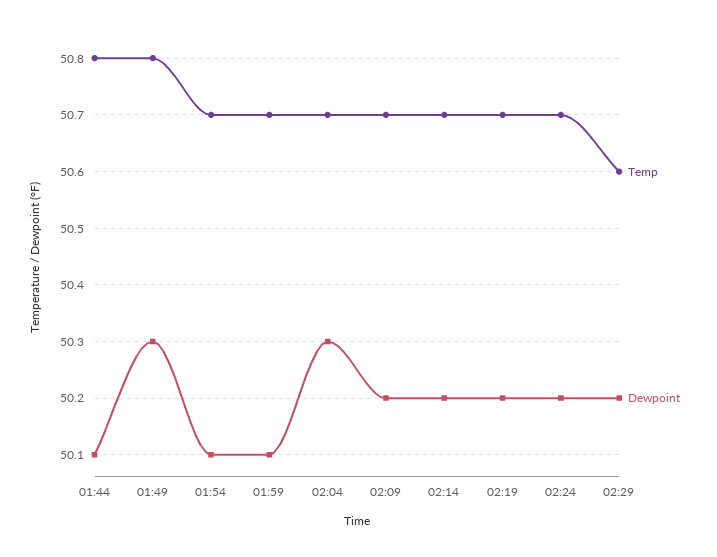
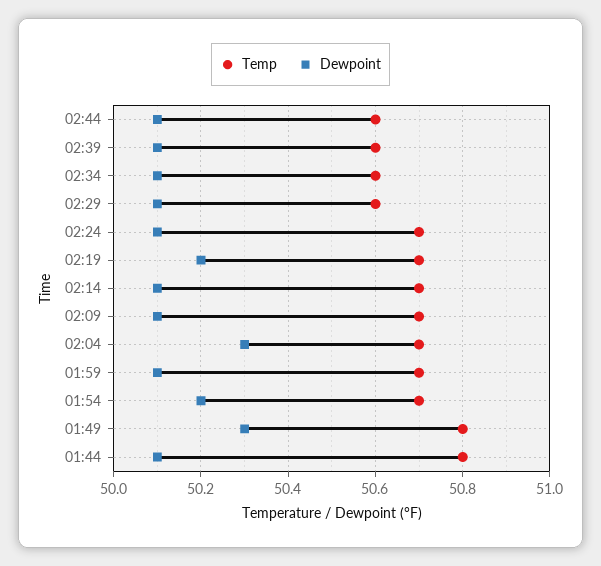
Dewpoint, 01:54: 50.1 -> 50.2
Dewpoint, 02:09: 50.2 -> 50.1
Dewpoint, 02:14: 50.2 -> 50.1
Dewpoint, 02:24: 50.2 -> 50.1
Dewpoint, 02:29: 50.2 -> 50.1
Temp, 02:44: none -> 50.6
Dewpoint, 02:44: none -> 50.1
Temp, 02:39: none -> 50.6
Dewpoint, 02:39: none -> 50.1
Temp, 02:34: none -> 50.6
Dewpoint, 02:34: none -> 50.1

